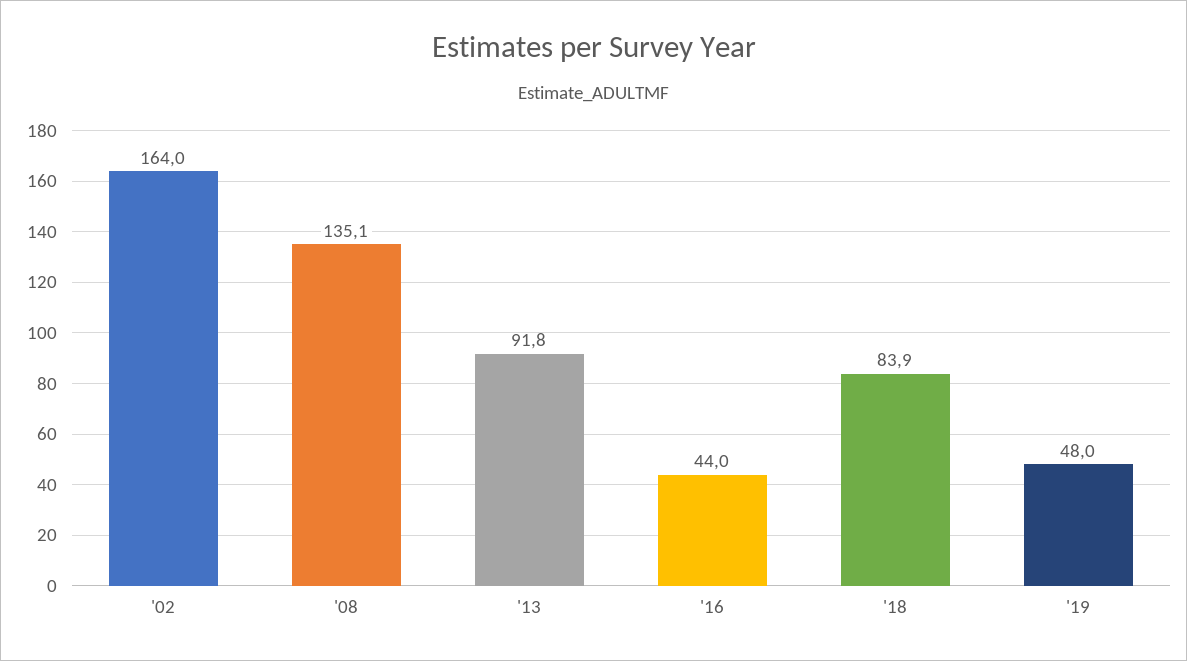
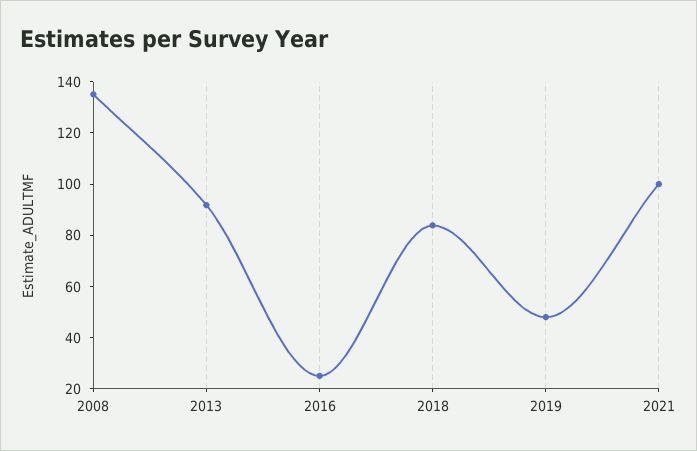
'02: 164 -> none
'16: 44 -> 25
2021: none -> 100

